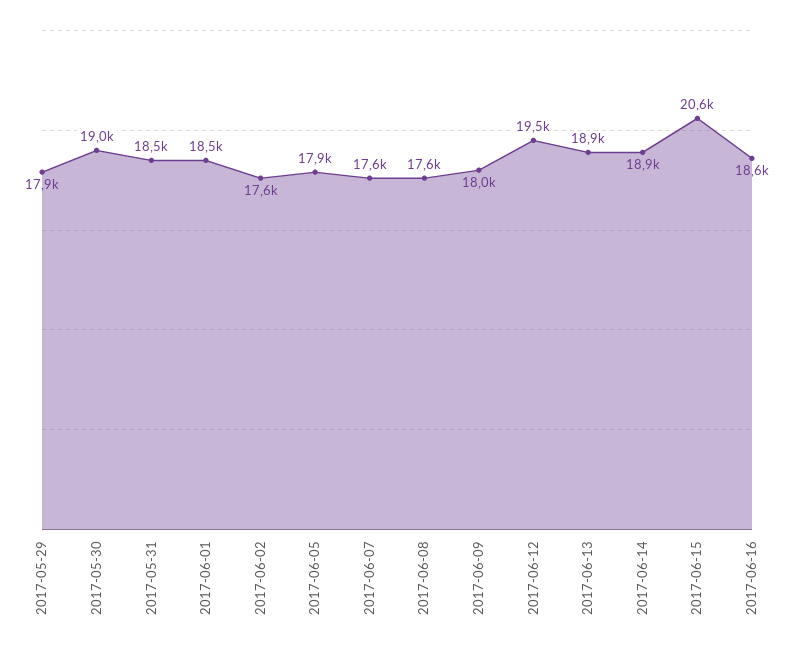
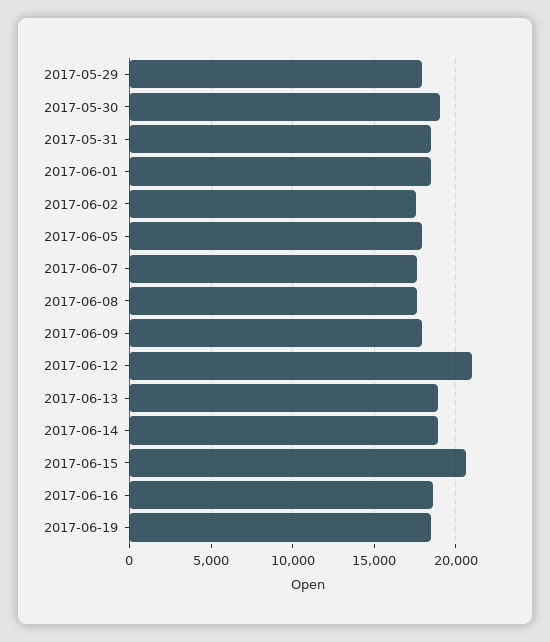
2017-06-12: 19500 -> 21000
2017-06-19: none -> 18500

